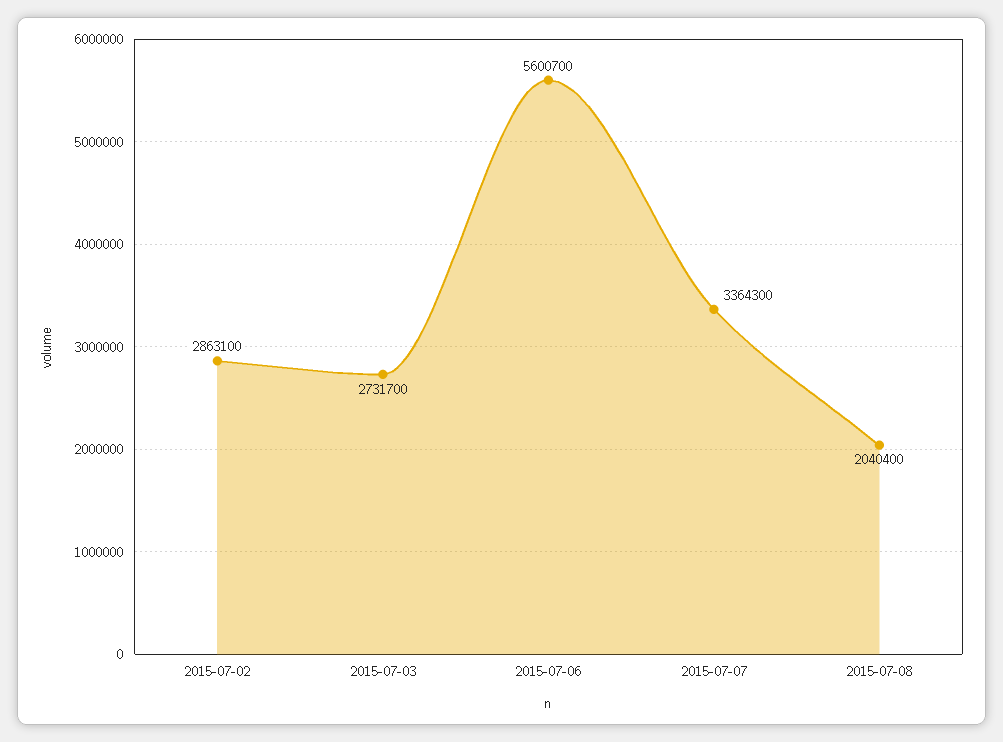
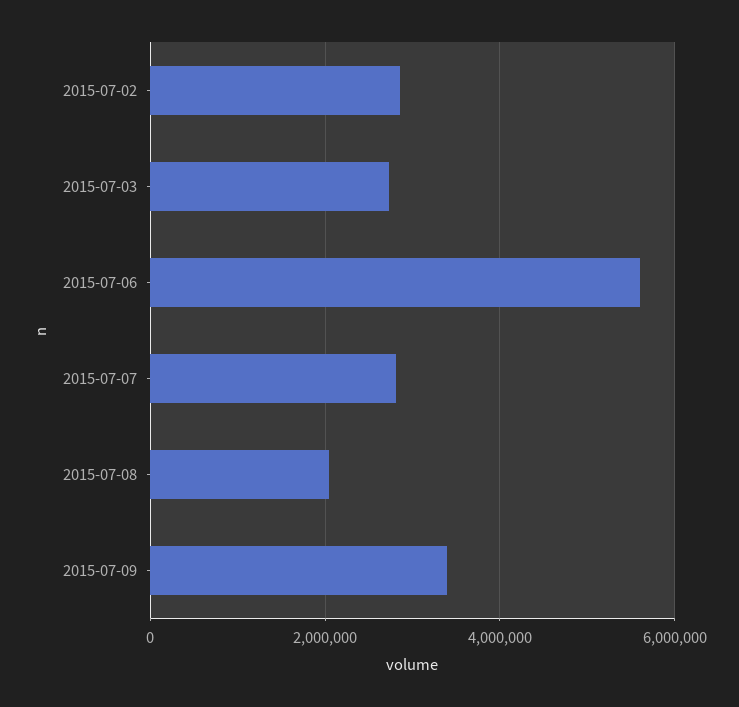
2015-07-07: 3364300 -> 2800000
2015-07-09: none -> 3400000

